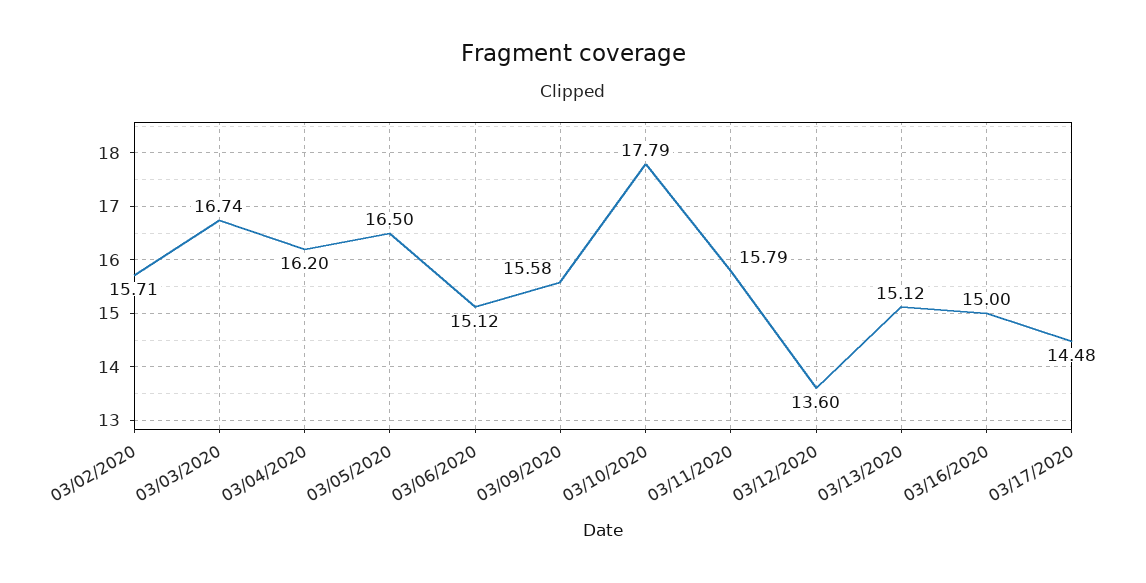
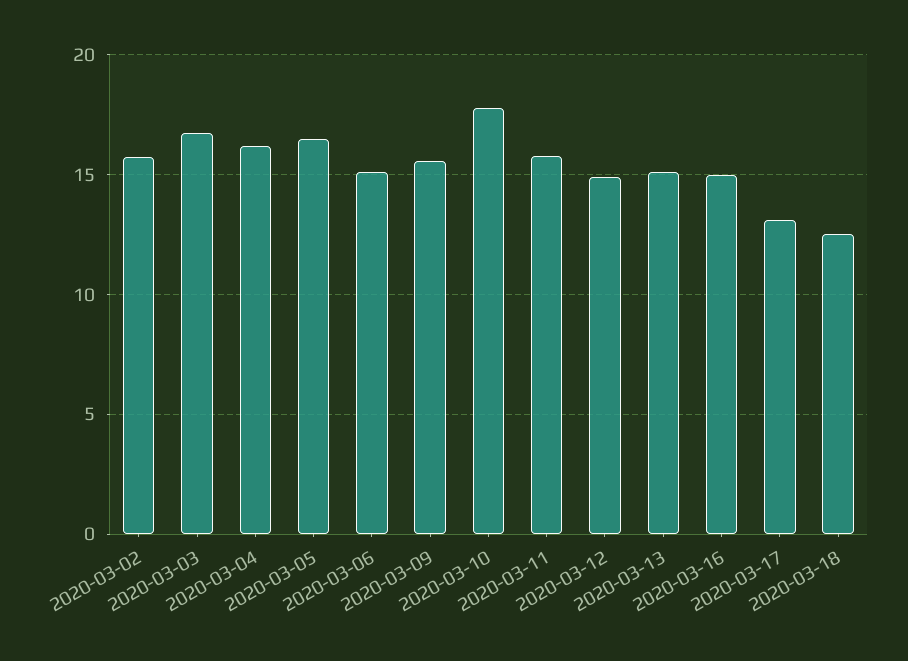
03/12/2020: 13.6 -> 15
03/17/2020: 14.48 -> 13
2020-03-18: none -> 12.5

